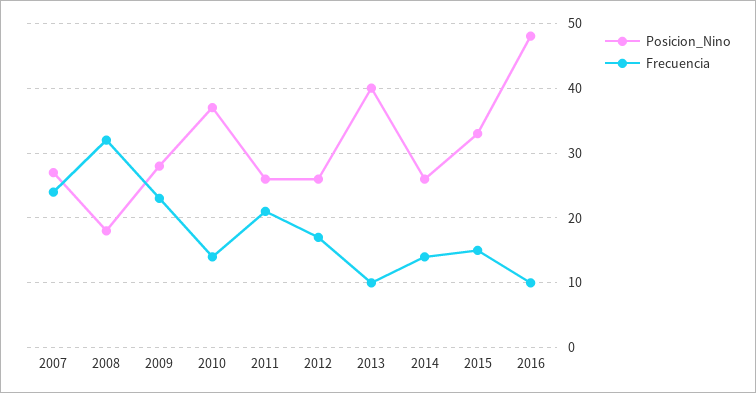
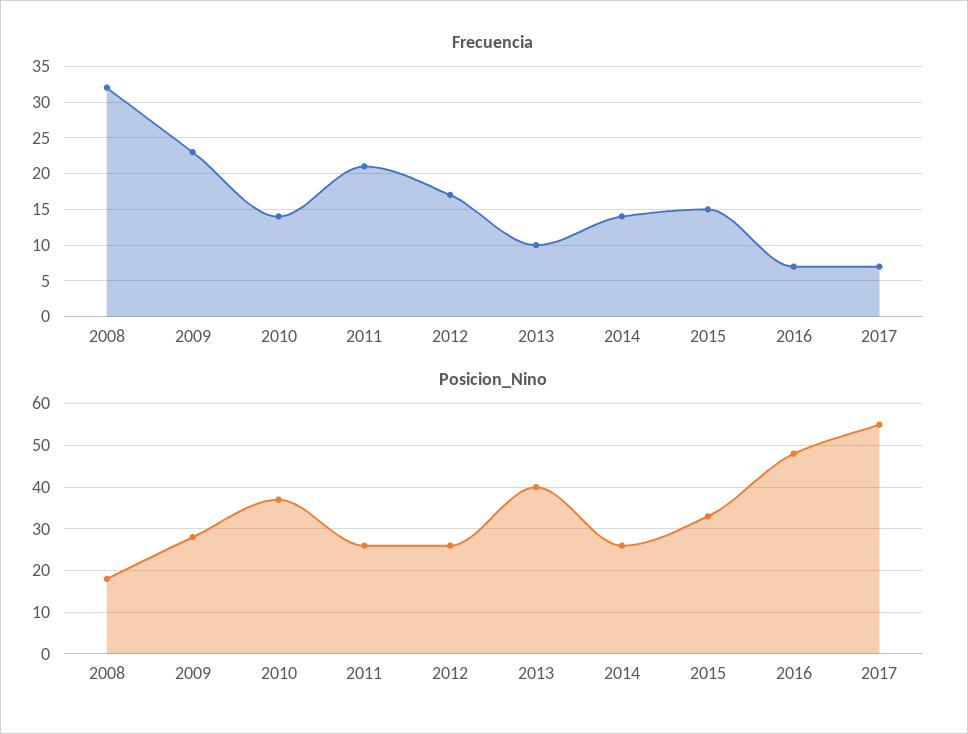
Posicion_Nino, 2007: 27 -> none
Frecuencia, 2007: 24 -> none
Frecuencia, 2016: 10 -> 7
Frecuencia, 2017: none -> 7
Posicion_Nino, 2017: none -> 55

